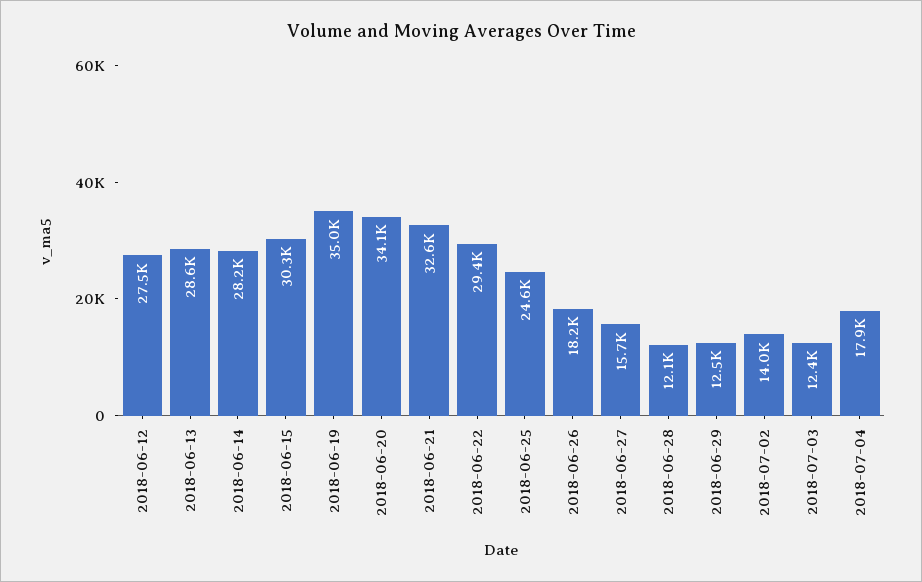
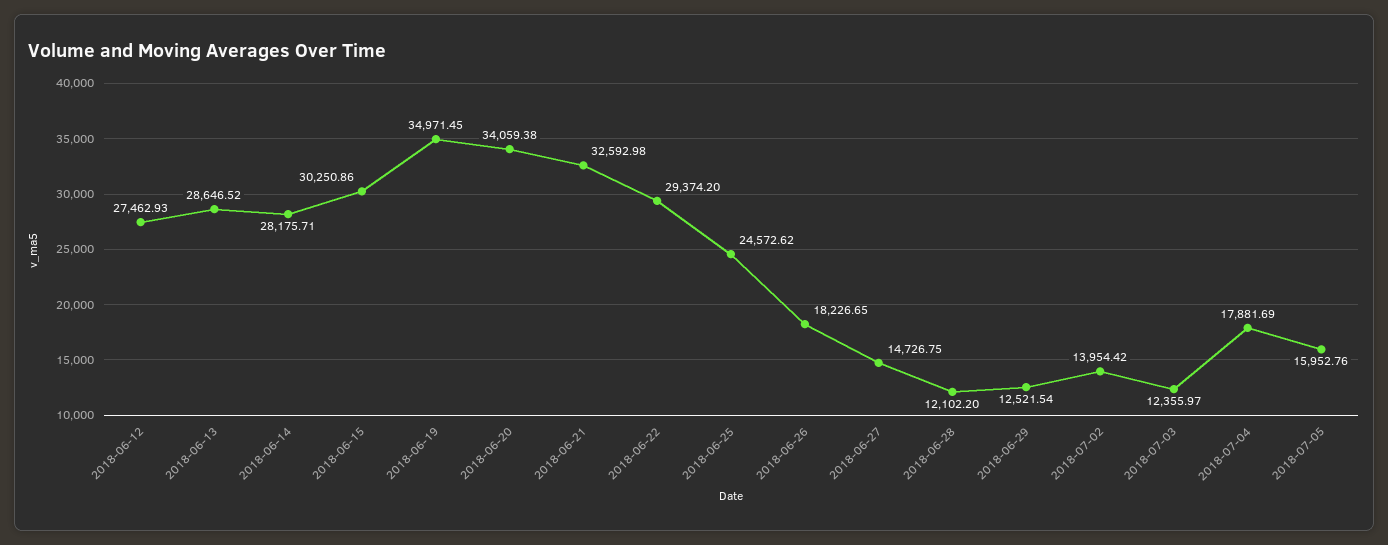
2018-06-27: 15700 -> 14726.75
2018-07-05: none -> 15952.76

